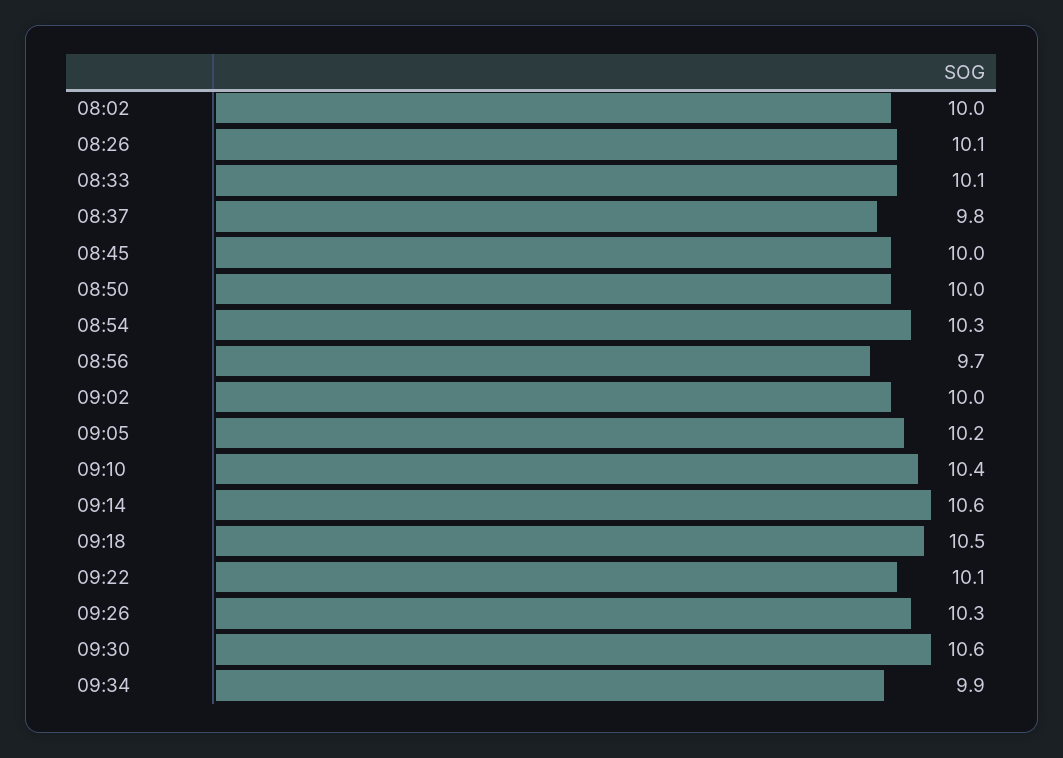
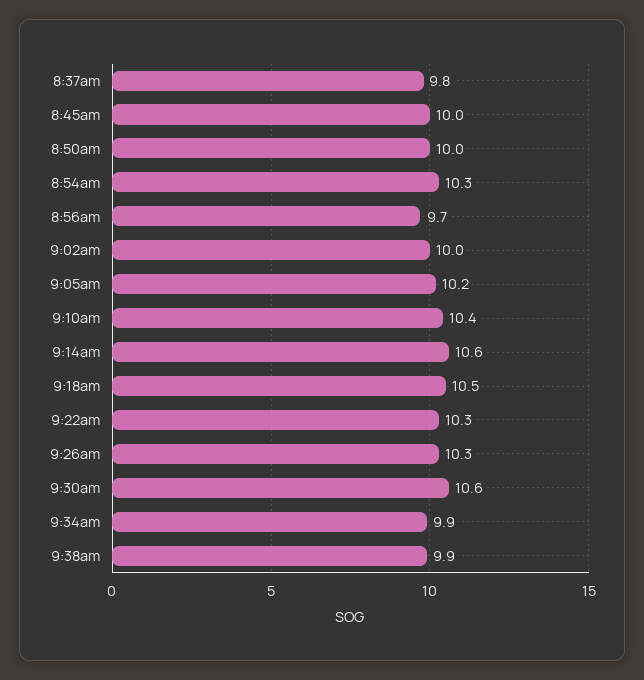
08:02: 10 -> none
08:26: 10.1 -> none
08:33: 10.1 -> none
09:22: 10.1 -> 10.3
9:38am: none -> 9.9

